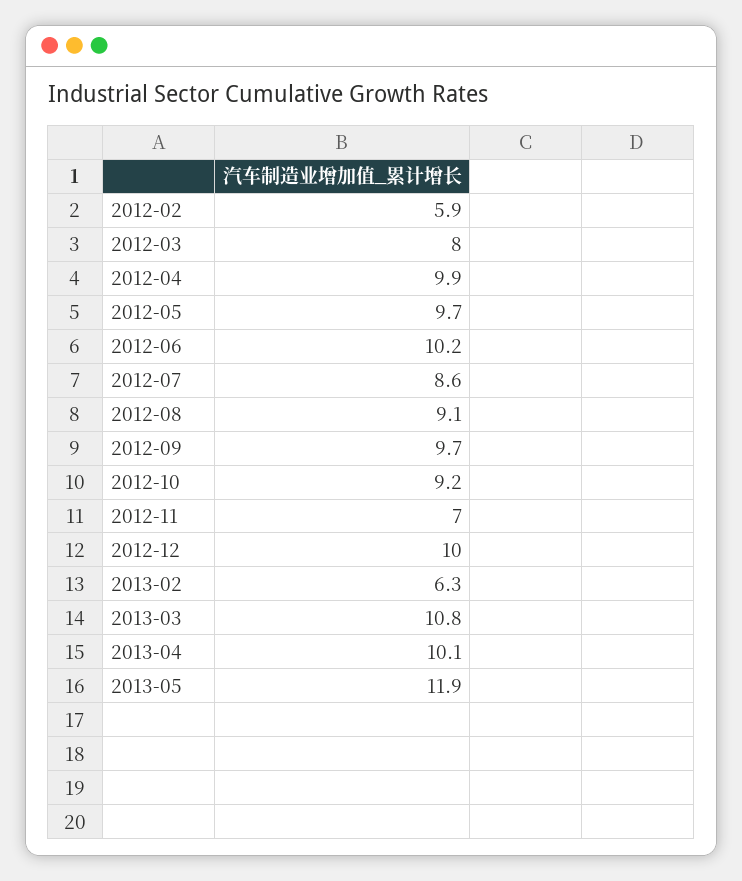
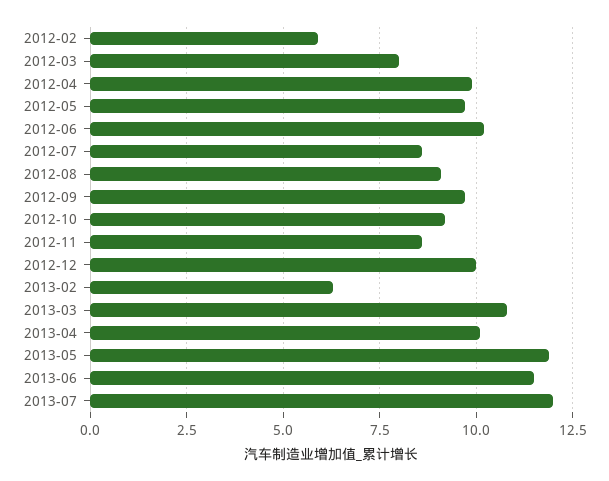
2012-11: 7 -> 8.5
2013-06: none -> 11.5
2013-07: none -> 12

